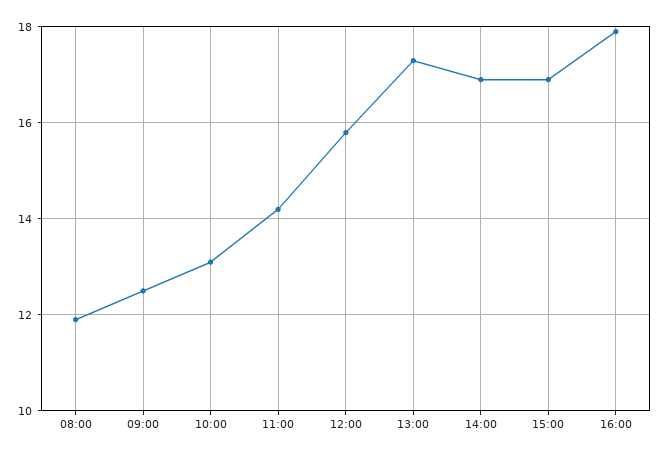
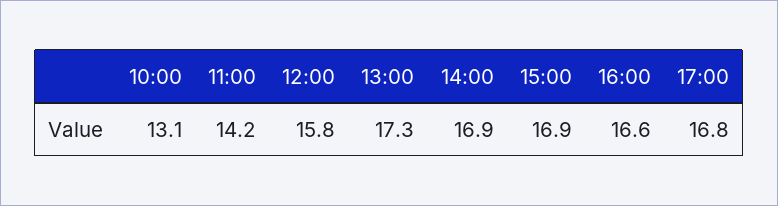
08:00: 12 -> none
09:00: 12.5 -> none
16:00: 18 -> 16.6
17:00: none -> 16.8

